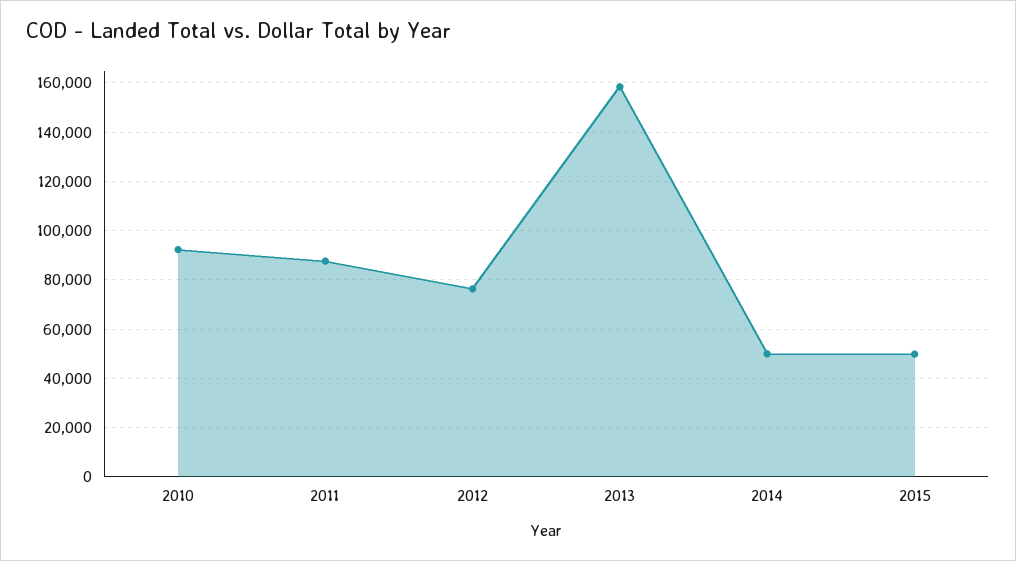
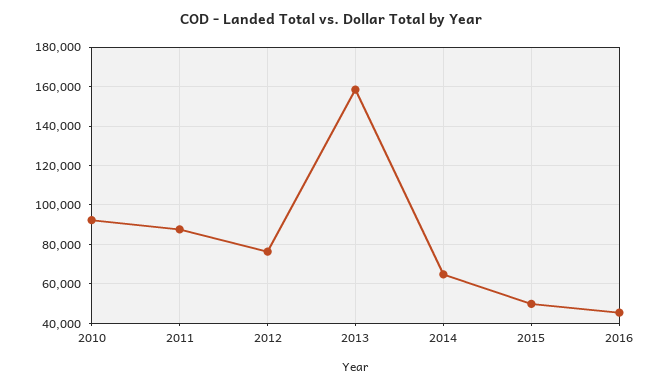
2014: 50000 -> 65000
2016: none -> 45000

